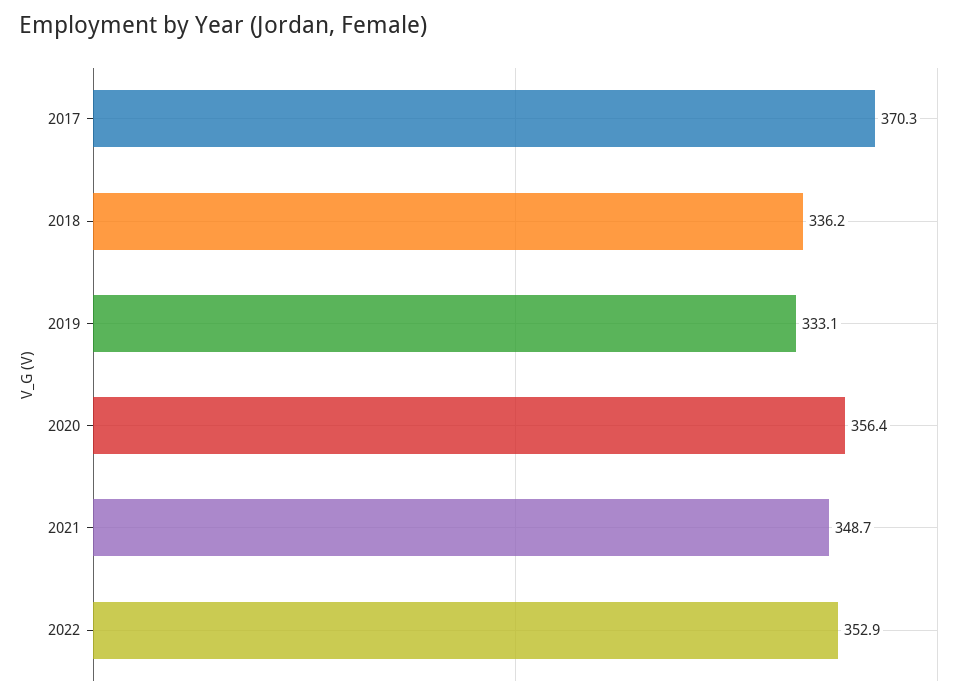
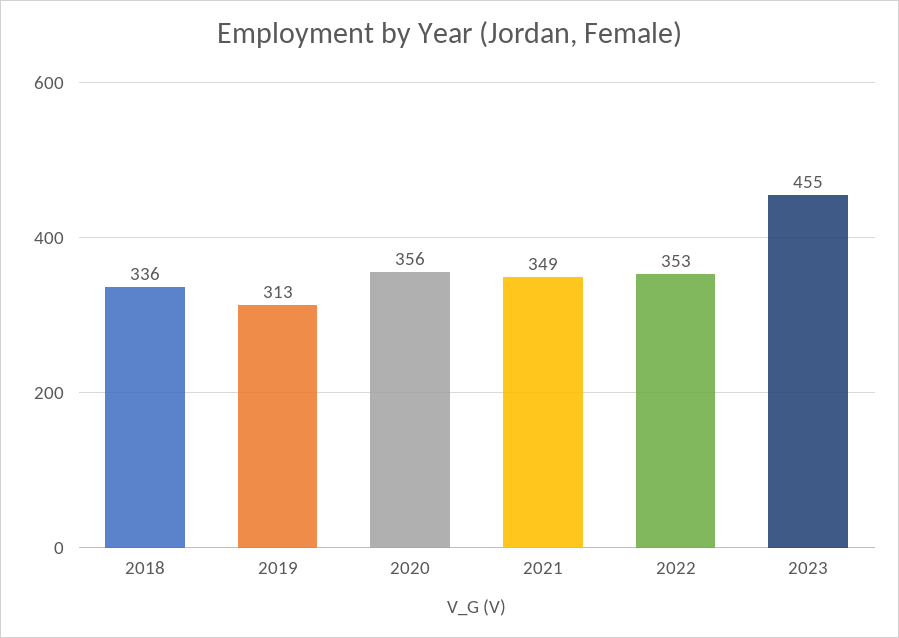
2017: 370.3 -> none
2019: 333.1 -> 313
2023: none -> 455

